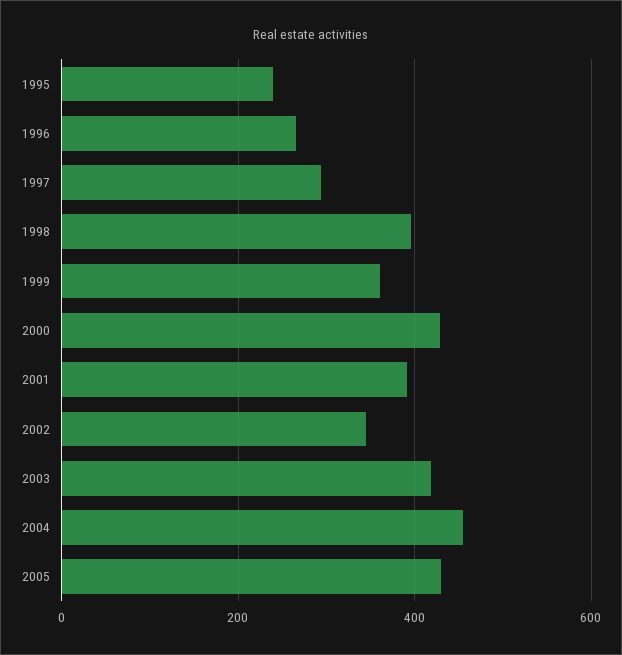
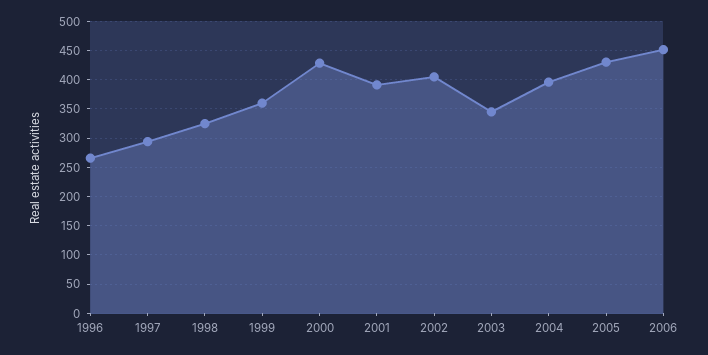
1995: 240 -> none
1998: 400 -> 325
2002: 340 -> 400
2003: 420 -> 350
2004: 460 -> 400
2006: none -> 450

